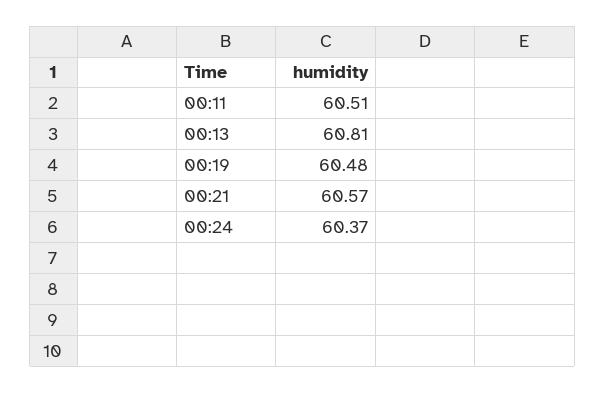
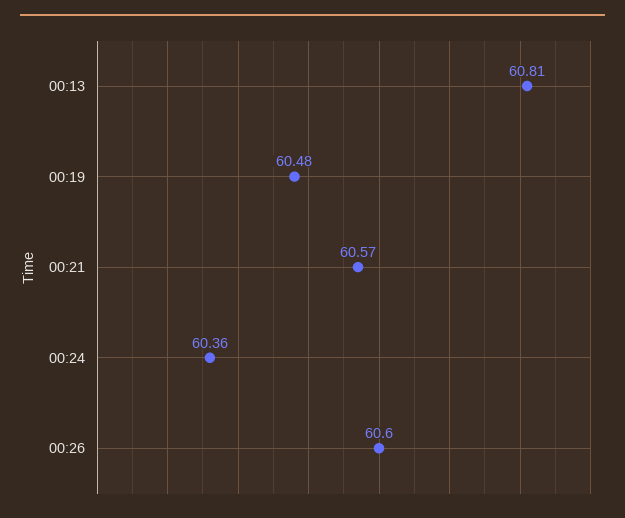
00:11: 60.51 -> none
00:24: 60.37 -> 60.36
00:26: none -> 60.6

